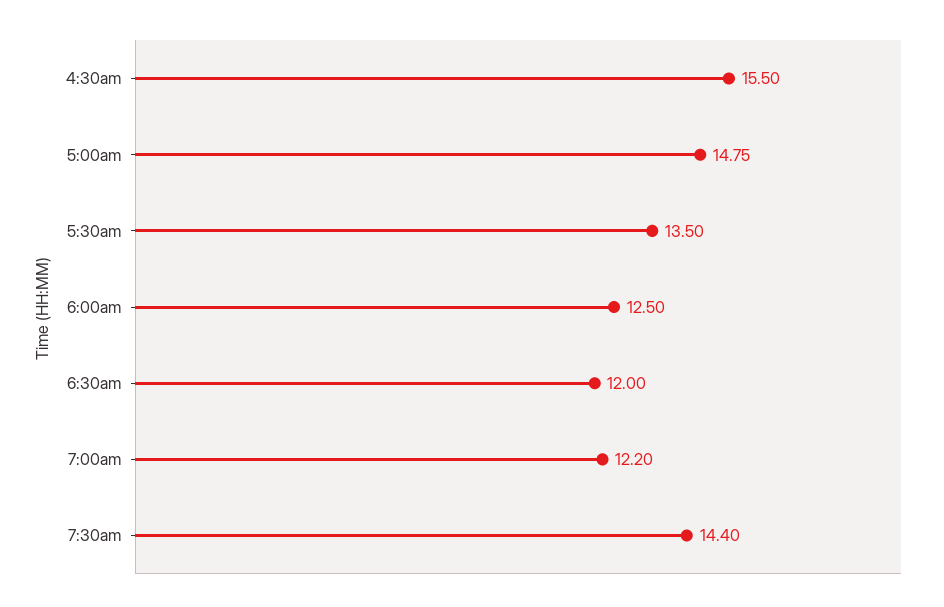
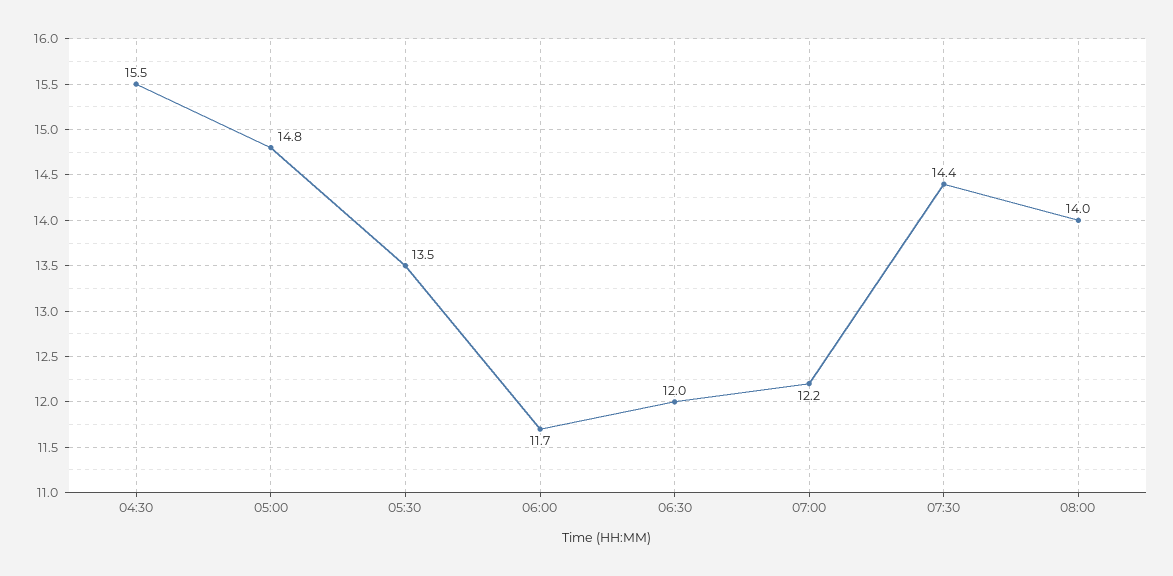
6:00am: 12.5 -> 11.7
08:00: none -> 14

